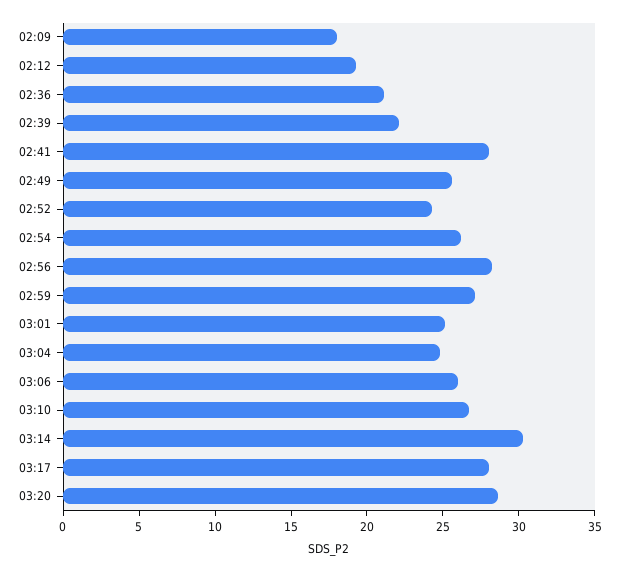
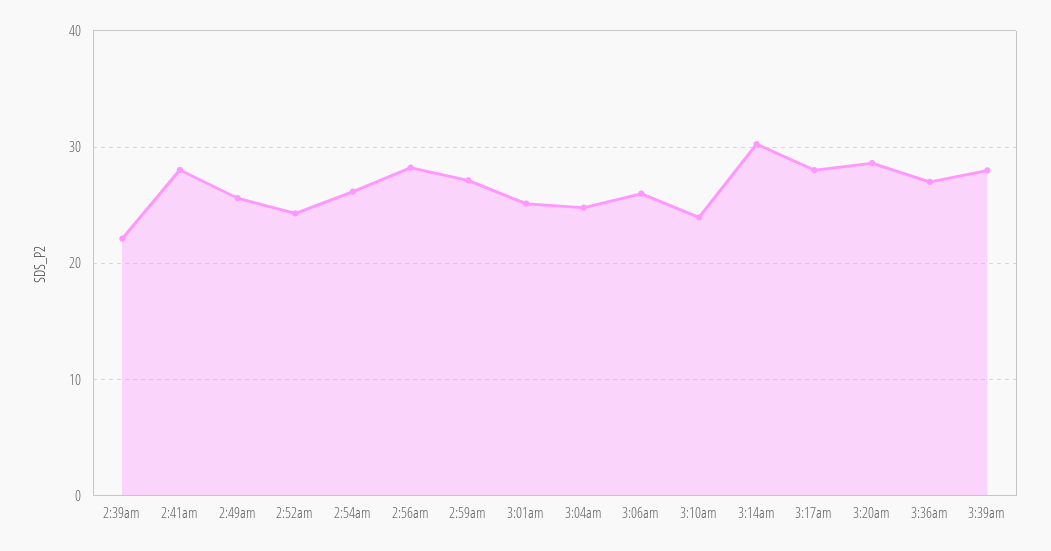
02:09: 18 -> none
02:12: 19 -> none
02:36: 21 -> none
03:10: 27 -> 24
3:36am: none -> 27
3:39am: none -> 28

